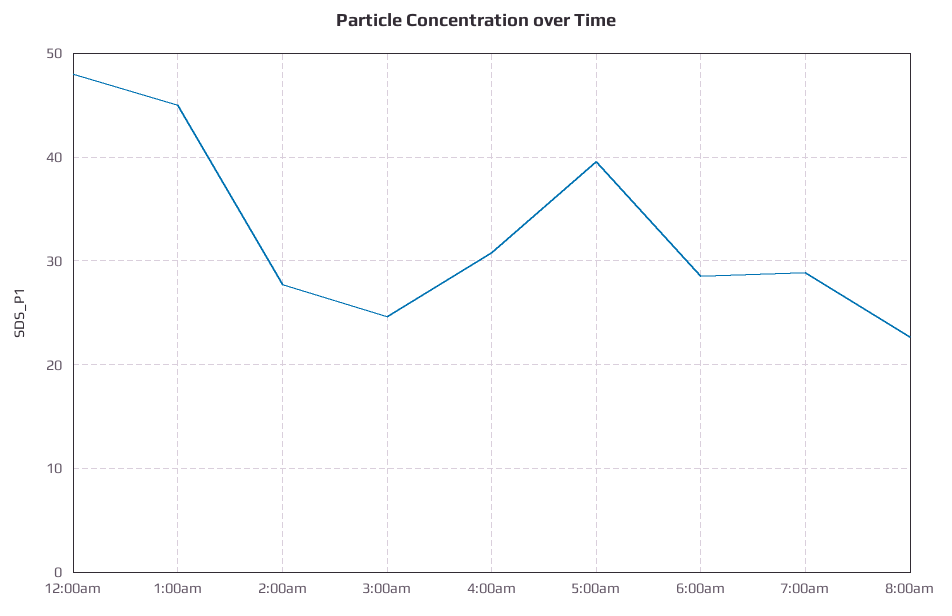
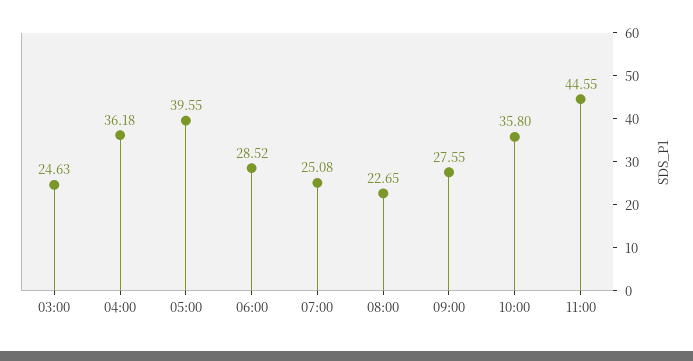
12:00am: 48 -> none
1:00am: 45 -> none
2:00am: 28 -> none
4:00am: 31 -> 36.18
7:00am: 29 -> 25.08
09:00: none -> 27.55
10:00: none -> 35.8
11:00: none -> 44.55

